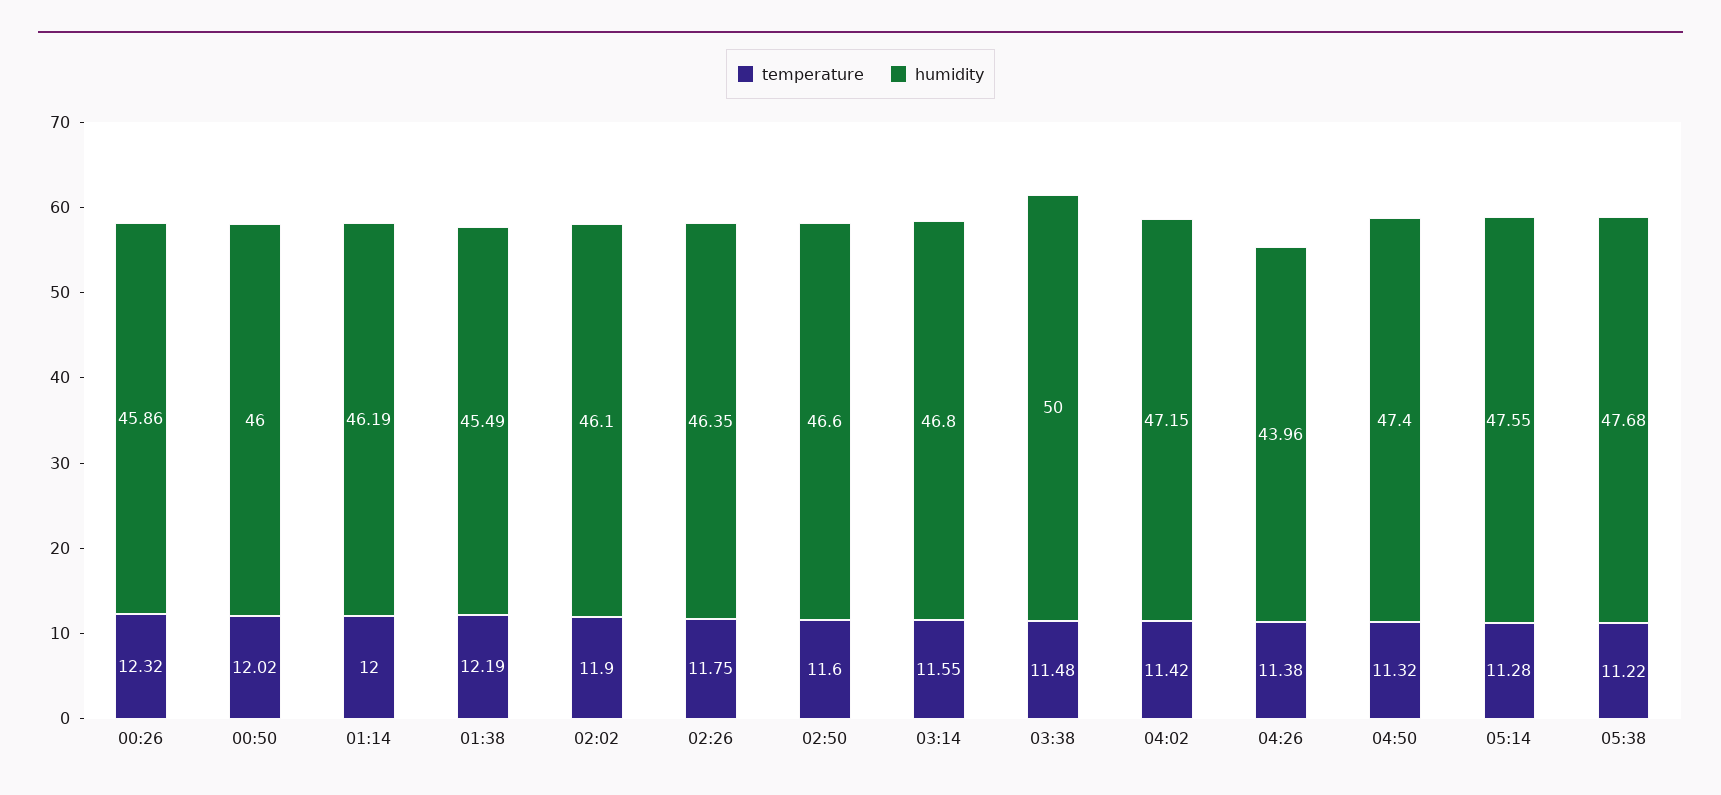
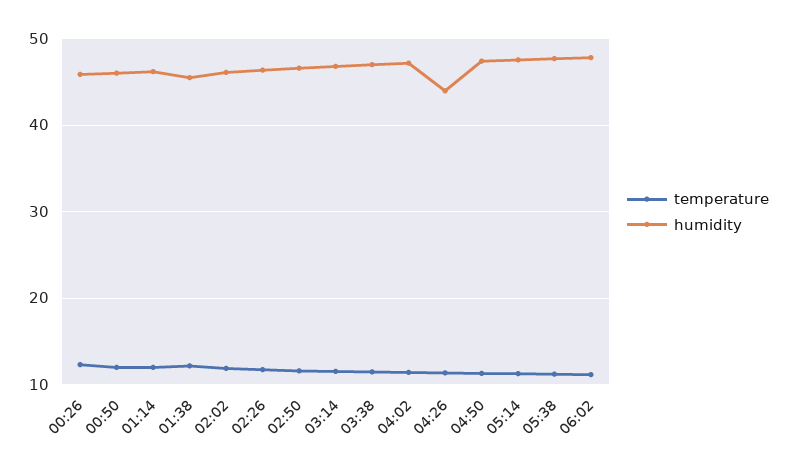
humidity, 03:38: 50 -> 47
temperature, 06:02: none -> 11
humidity, 06:02: none -> 48

